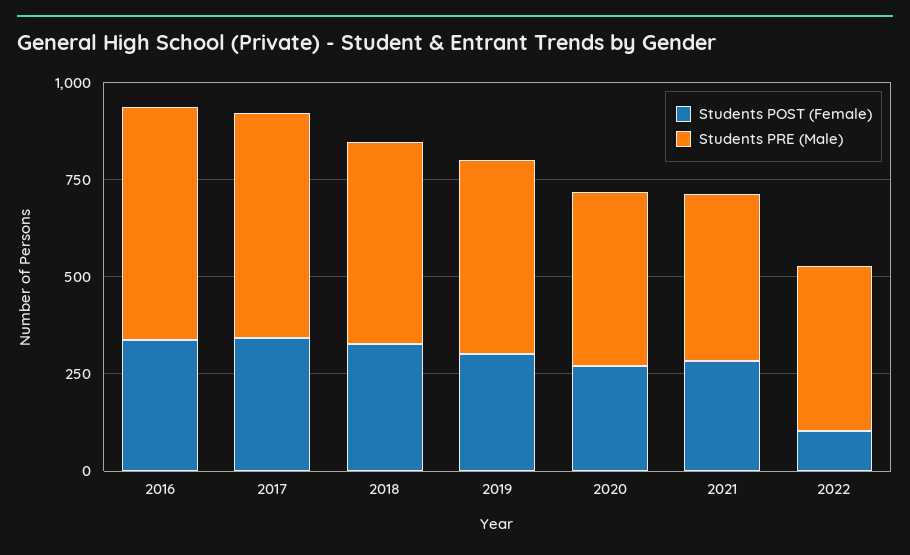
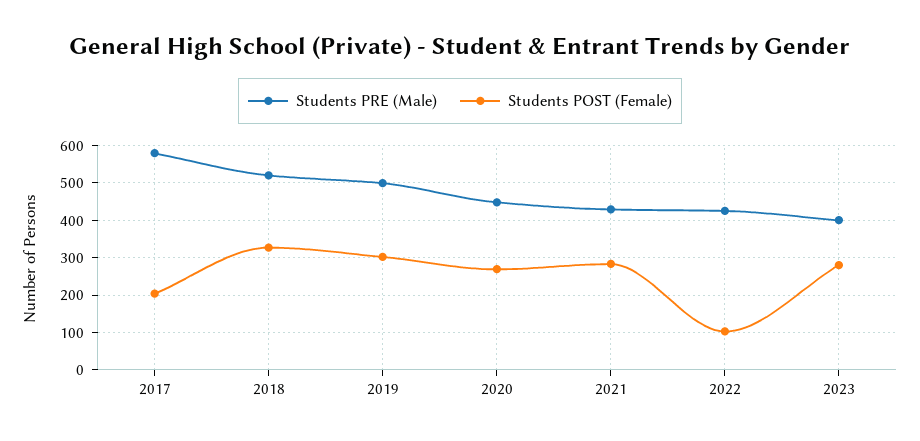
Students POST (Female), 2016: 350 -> none
Students PRE (Male), 2016: 600 -> none
Students POST (Female), 2017: 350 -> 200
Students PRE (Male), 2023: none -> 400
Students POST (Female), 2023: none -> 280

